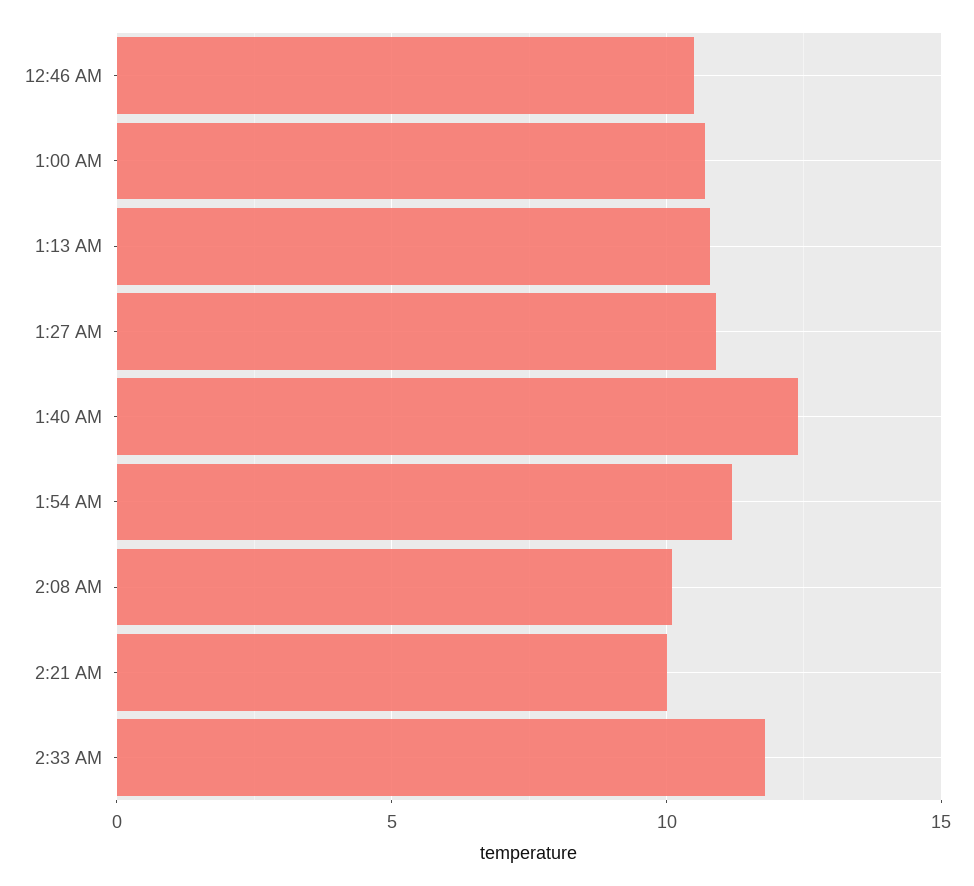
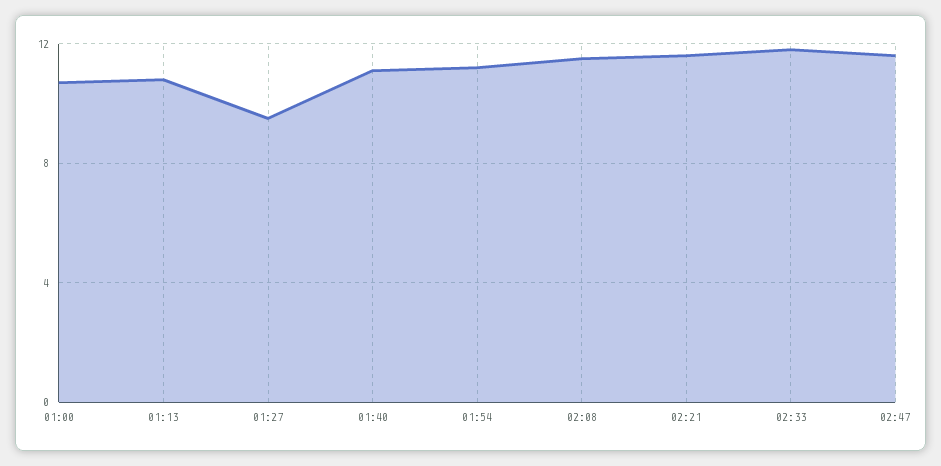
12:46 AM: 10.5 -> none
1:27 AM: 11 -> 9.5
1:40 AM: 12.5 -> 11
2:08 AM: 10 -> 11.5
2:21 AM: 10 -> 11.5
02:47: none -> 11.5

